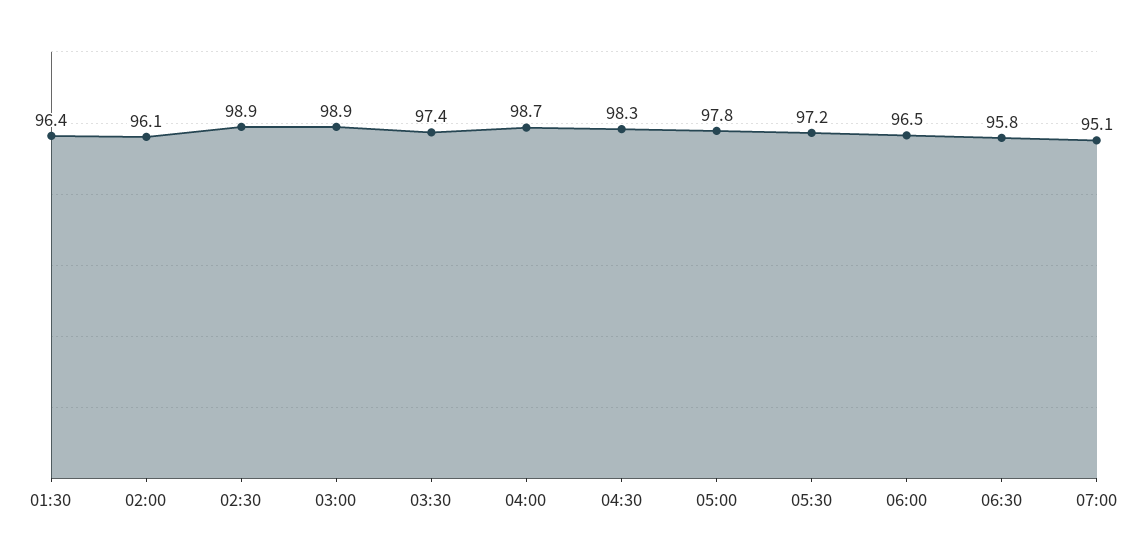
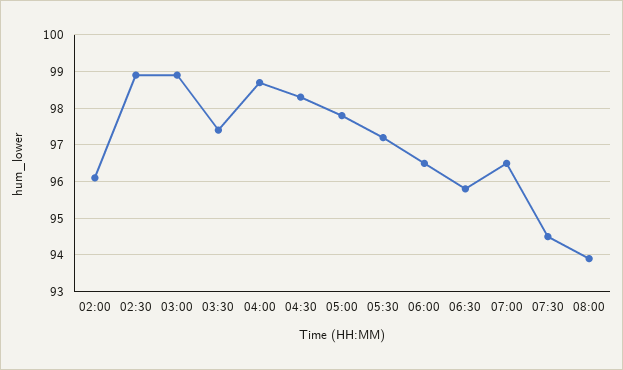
01:30: 96.4 -> none
07:00: 95.1 -> 96.5
07:30: none -> 94.5
08:00: none -> 94

